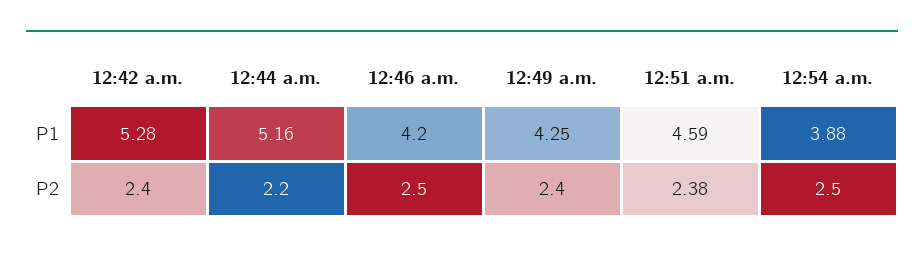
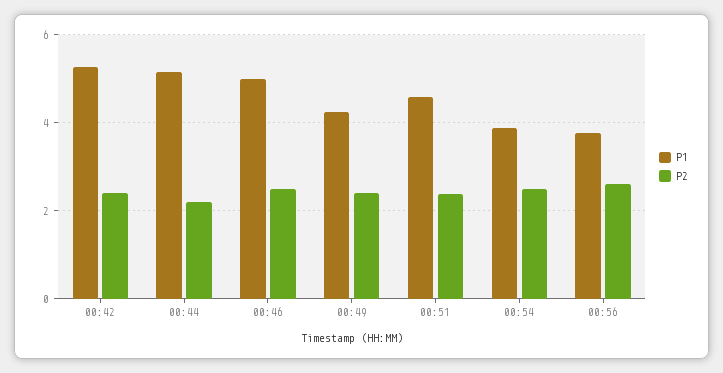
P1, 12:46 a.m.: 4.2 -> 5
P1, 00:56: none -> 3.8
P2, 00:56: none -> 2.6

